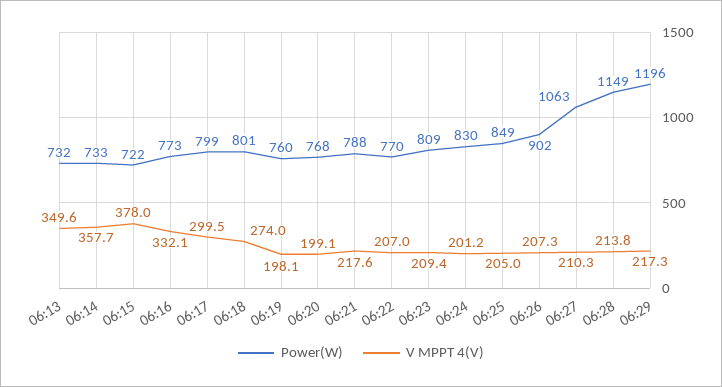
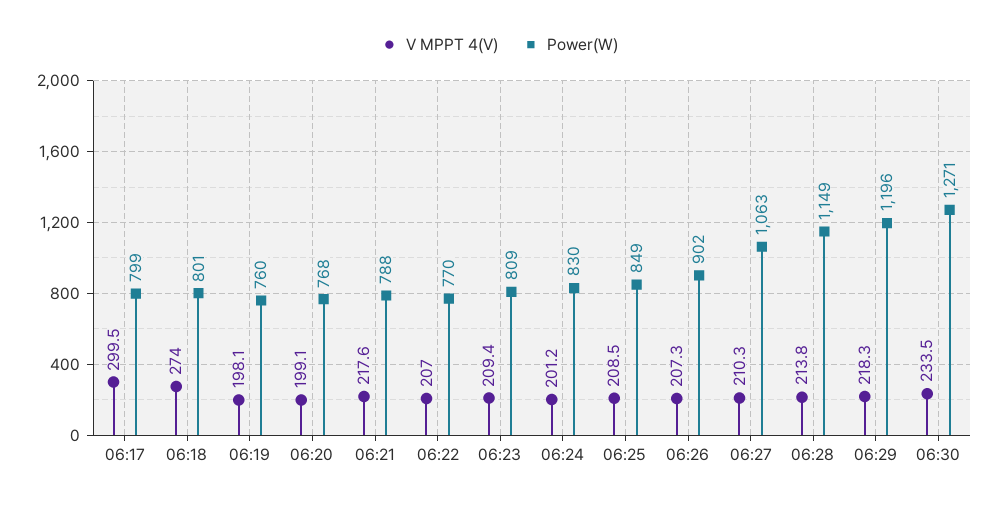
Power(W), 06:13: 732 -> none
V MPPT 4(V), 06:13: 349.6 -> none
Power(W), 06:14: 733 -> none
V MPPT 4(V), 06:14: 357.7 -> none
Power(W), 06:15: 722 -> none
V MPPT 4(V), 06:15: 378 -> none
Power(W), 06:16: 773 -> none
V MPPT 4(V), 06:16: 332.1 -> none
V MPPT 4(V), 06:25: 205 -> 208.5
V MPPT 4(V), 06:29: 217.3 -> 218.3
V MPPT 4(V), 06:30: none -> 233.5
Power(W), 06:30: none -> 1271

